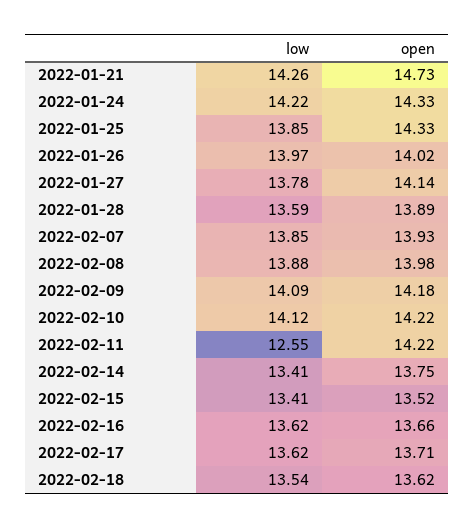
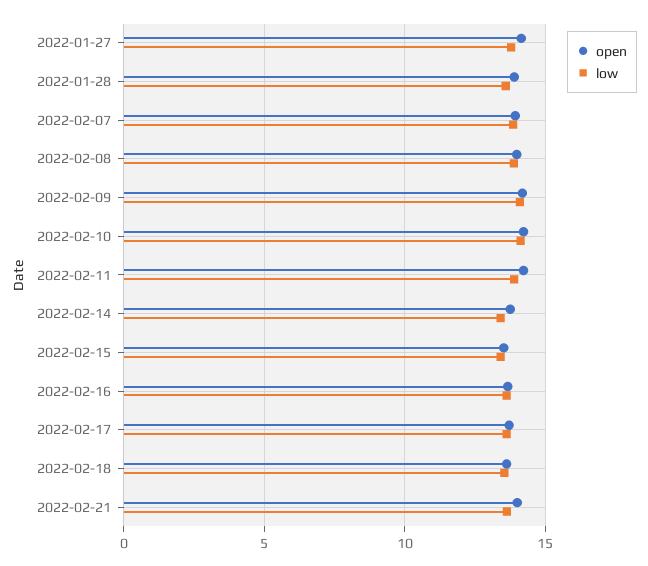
low, 2022-01-21: 14.26 -> none
open, 2022-01-21: 14.73 -> none
low, 2022-01-24: 14.22 -> none
open, 2022-01-24: 14.33 -> none
low, 2022-01-25: 13.85 -> none
open, 2022-01-25: 14.33 -> none
low, 2022-01-26: 13.97 -> none
open, 2022-01-26: 14.02 -> none
low, 2022-02-11: 12.55 -> 14
open, 2022-02-21: none -> 14
low, 2022-02-21: none -> 13.5

